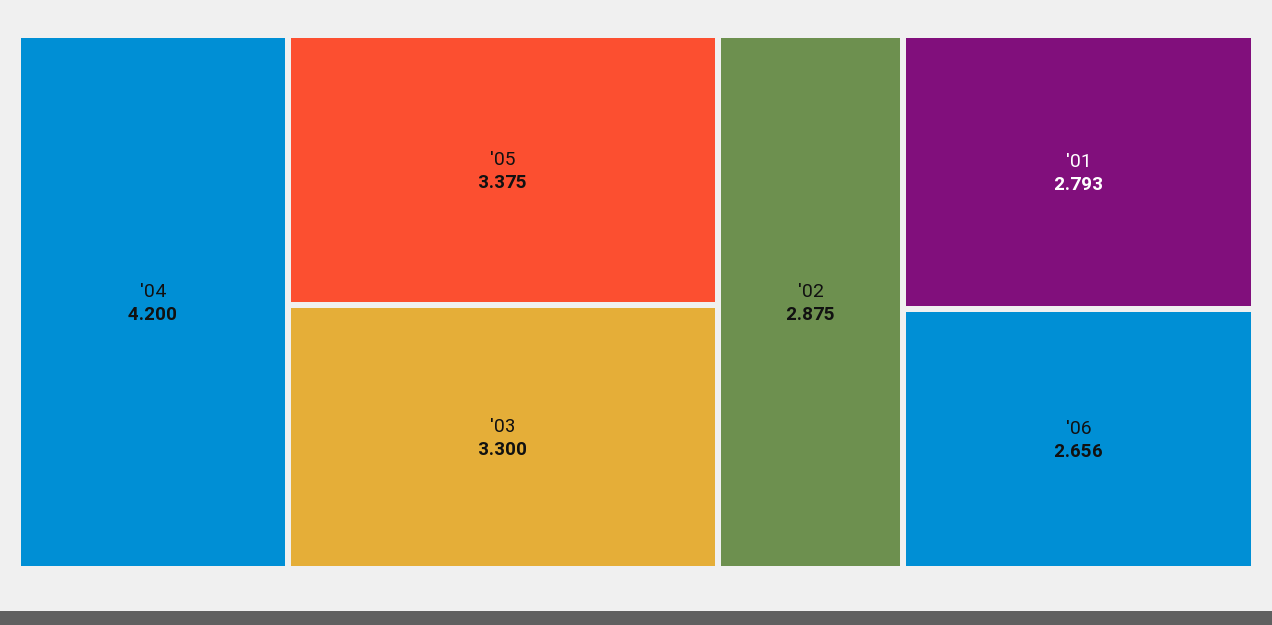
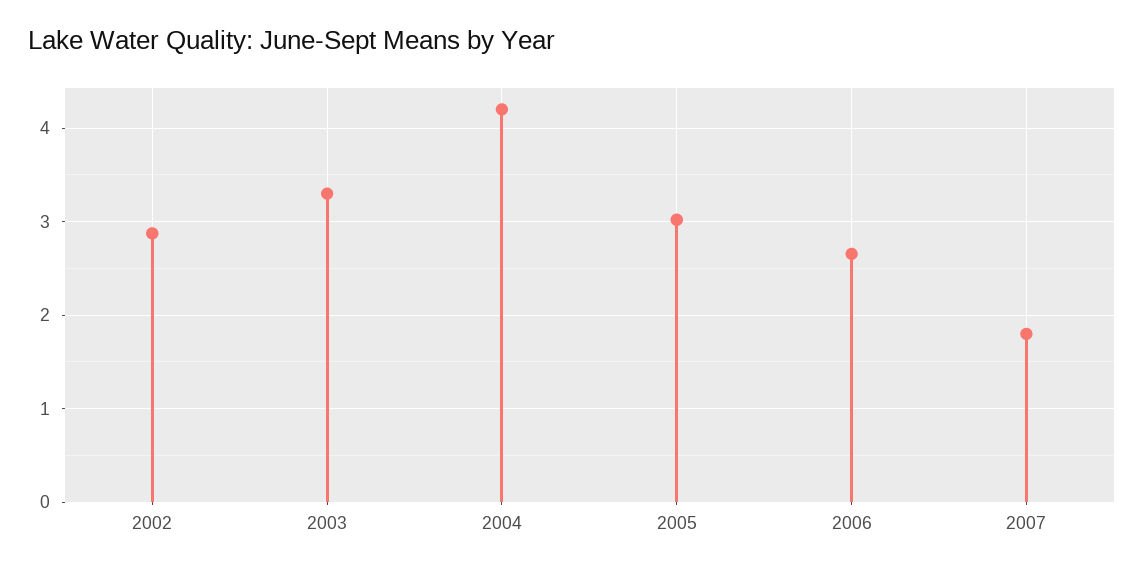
'05: 3.375 -> 3
'01: 2.793 -> none
2007: none -> 1.8

